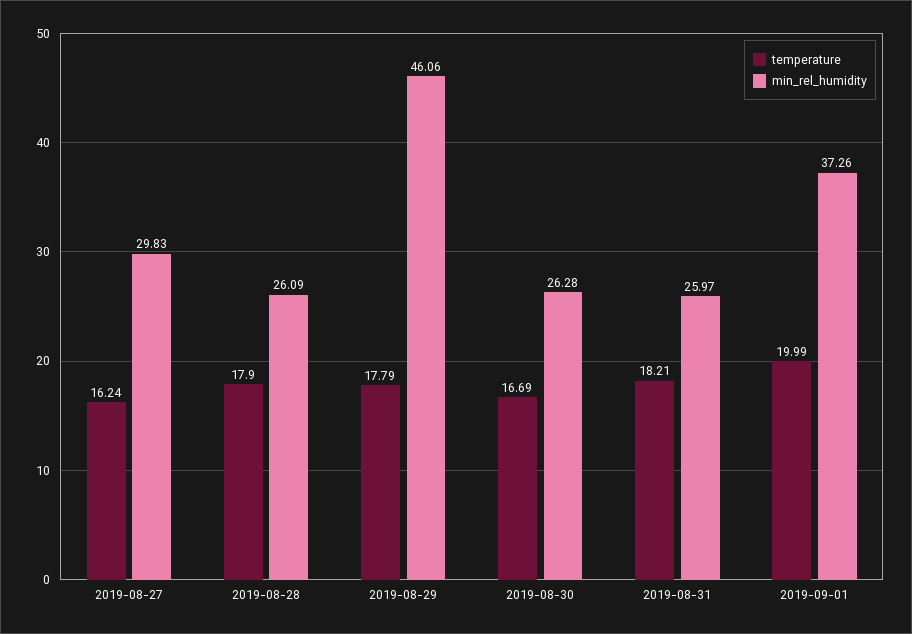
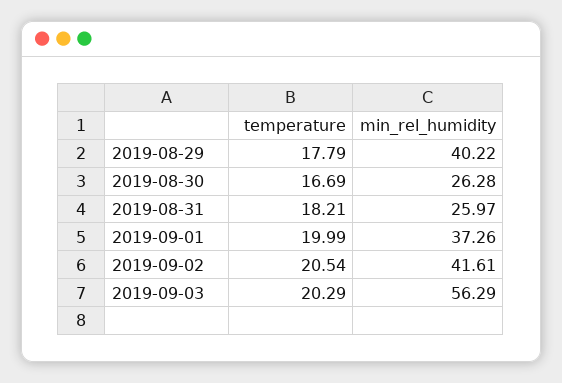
temperature, 2019-08-27: 16.24 -> none
min_rel_humidity, 2019-08-27: 29.83 -> none
temperature, 2019-08-28: 17.9 -> none
min_rel_humidity, 2019-08-28: 26.09 -> none
min_rel_humidity, 2019-08-29: 46.06 -> 40.22
temperature, 2019-09-02: none -> 20.54
min_rel_humidity, 2019-09-02: none -> 41.61
temperature, 2019-09-03: none -> 20.29
min_rel_humidity, 2019-09-03: none -> 56.29

